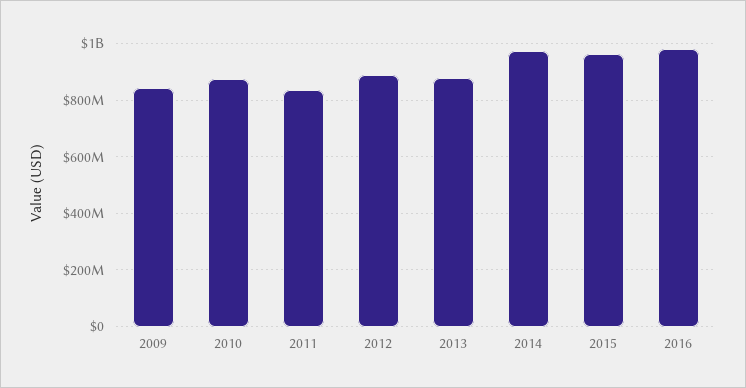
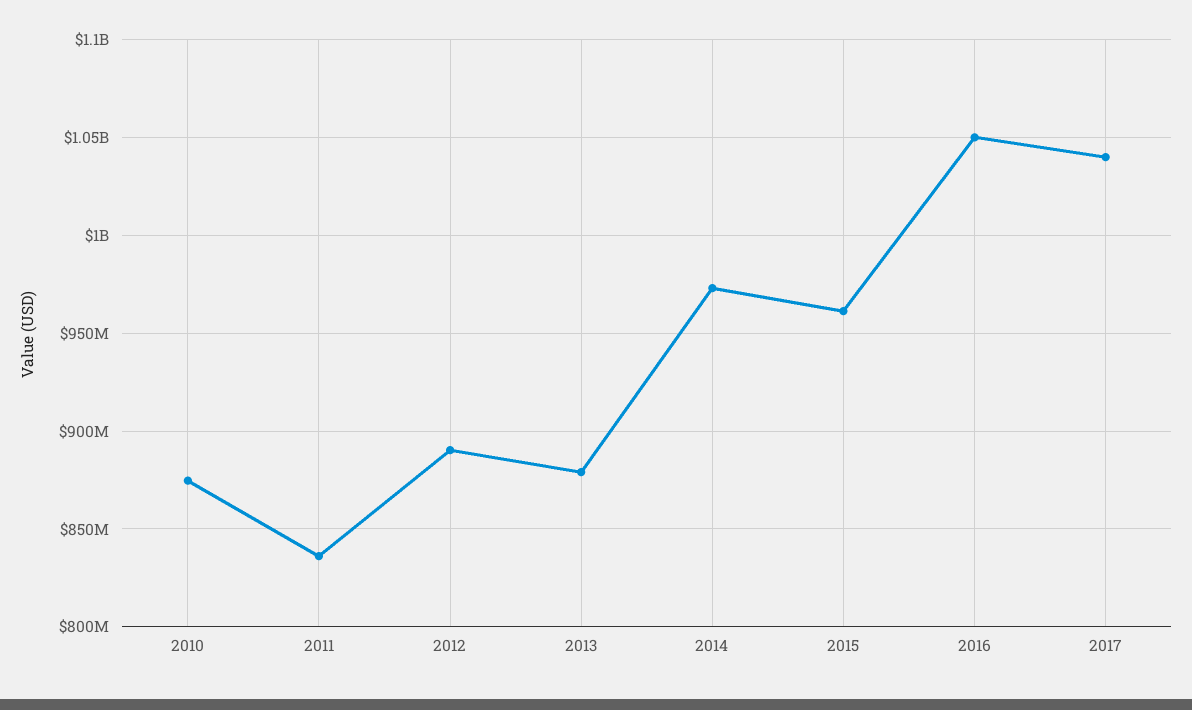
2009: 850000000 -> none
2016: 975000000 -> 1050000000
2017: none -> 1040000000

